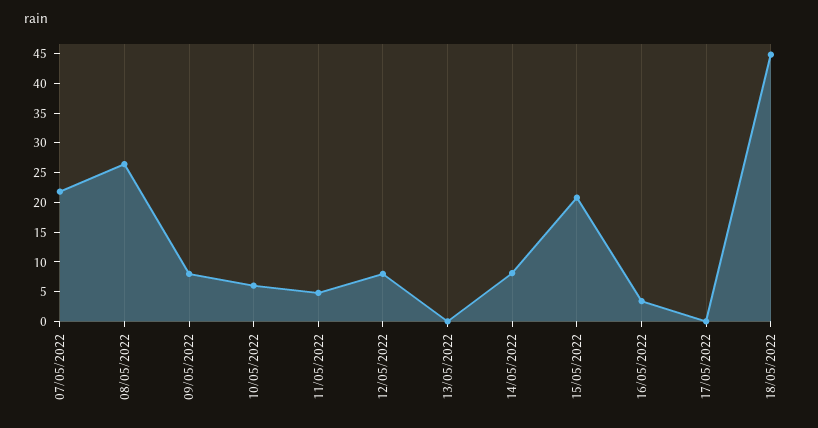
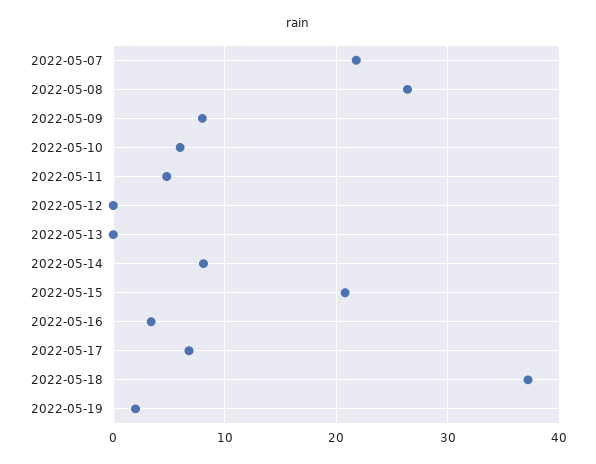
12/05/2022: 7.5 -> 0
17/05/2022: 0 -> 7
18/05/2022: 45 -> 37
2022-05-19: none -> 2

